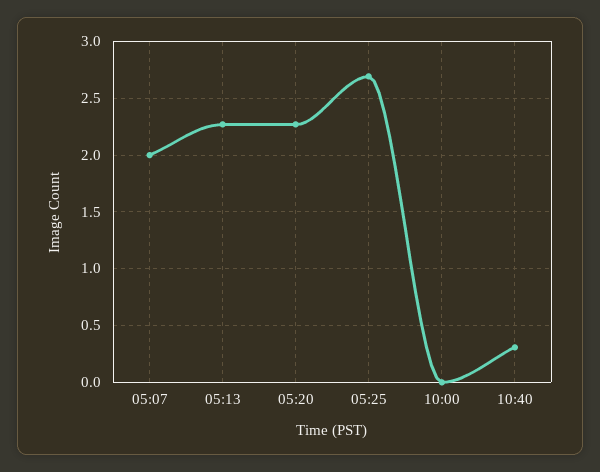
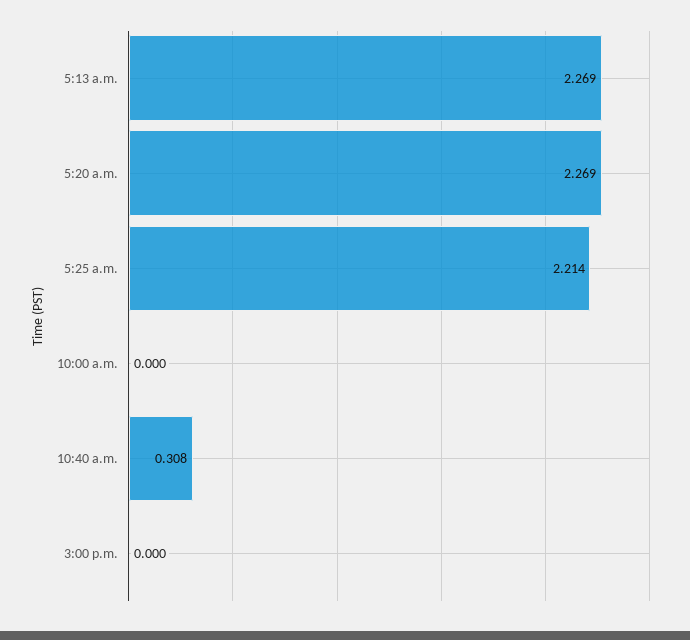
05:07: 2 -> none
05:25: 2.7 -> 2.214
3:00 p.m.: none -> 0

